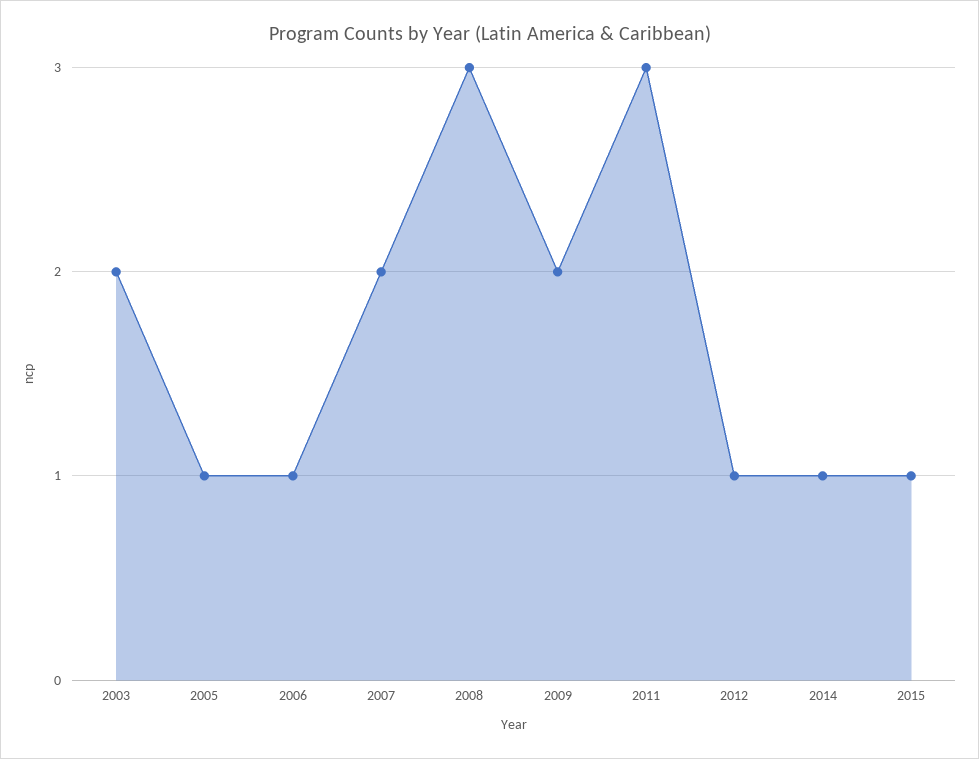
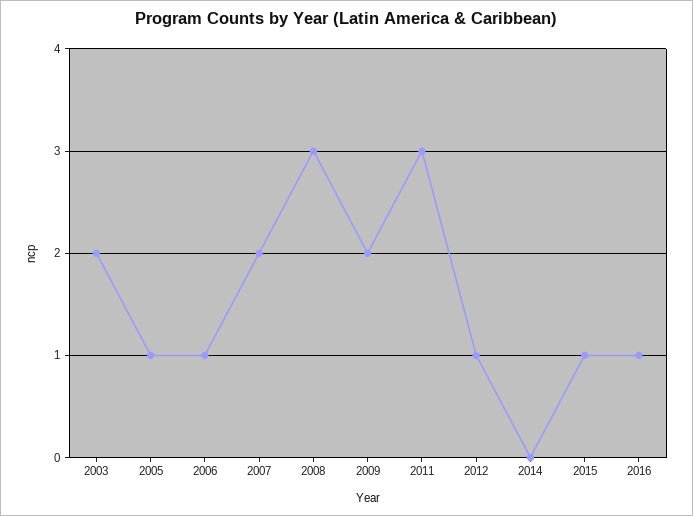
2014: 1 -> 0
2016: none -> 1

